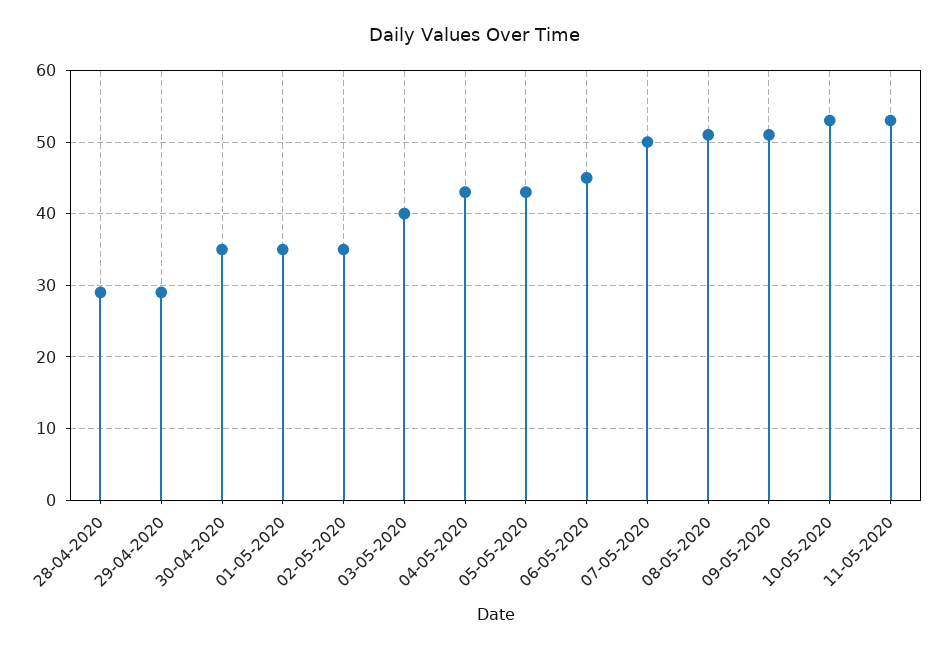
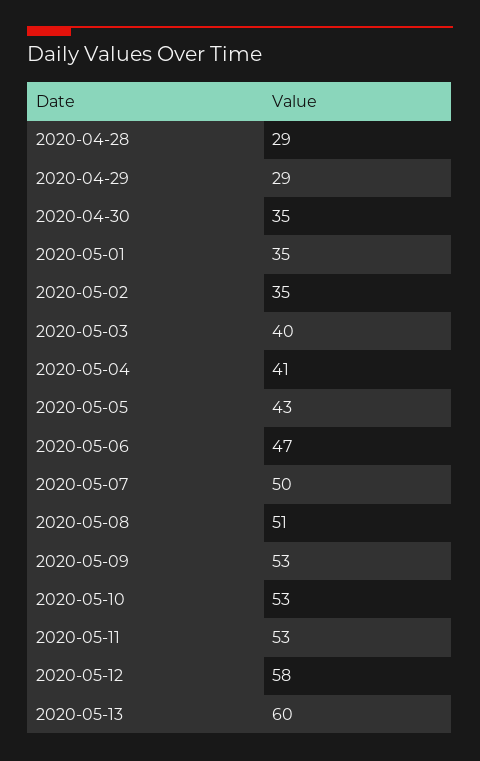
04-05-2020: 43 -> 41
06-05-2020: 45 -> 47
09-05-2020: 51 -> 53
2020-05-12: none -> 58
2020-05-13: none -> 60

